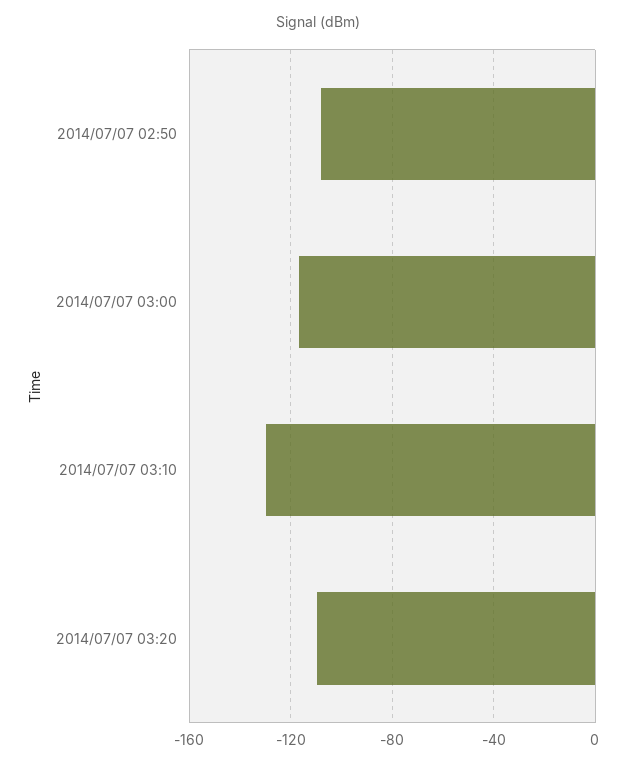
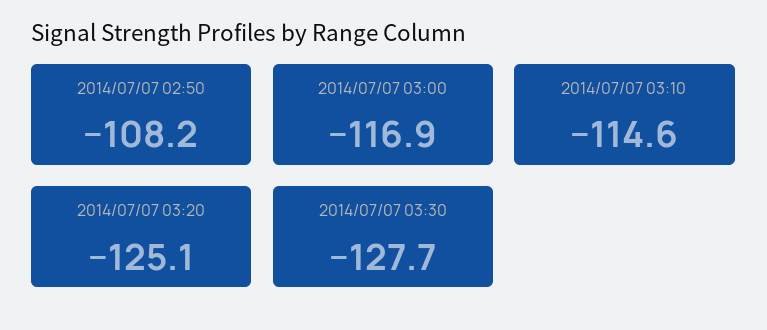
2014/07/07 03:10: -130 -> -114.6
2014/07/07 03:20: -110 -> -125.1
2014/07/07 03:30: none -> -127.7

